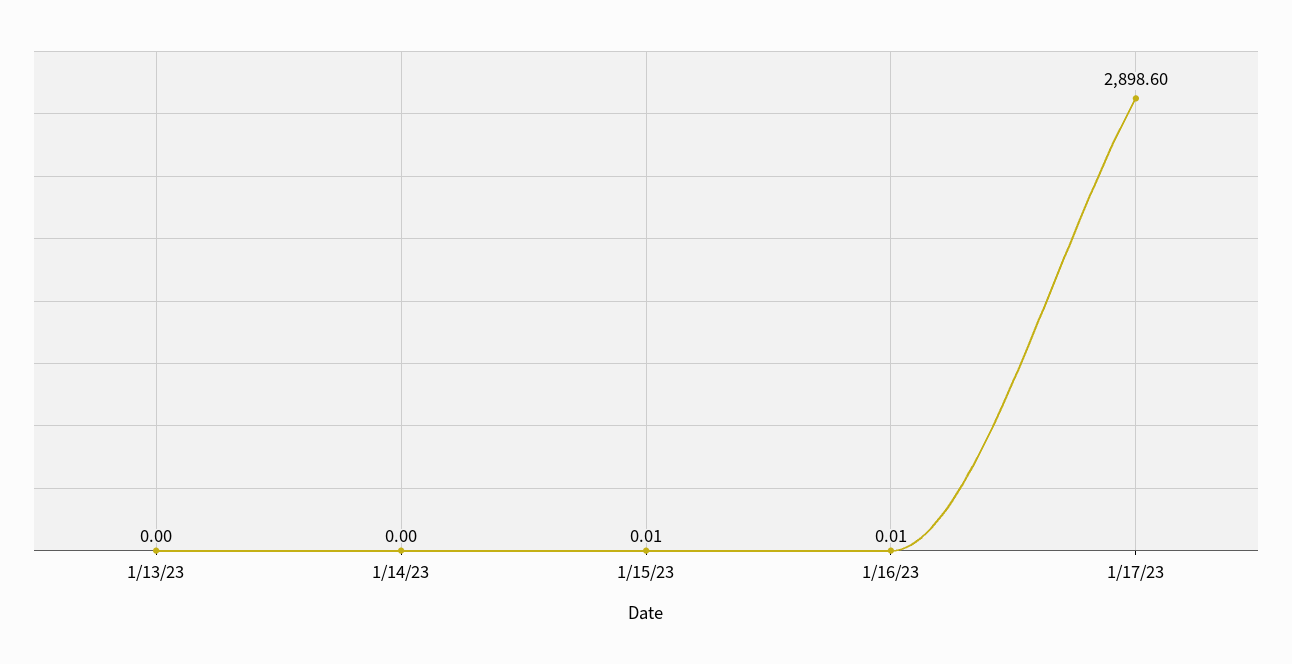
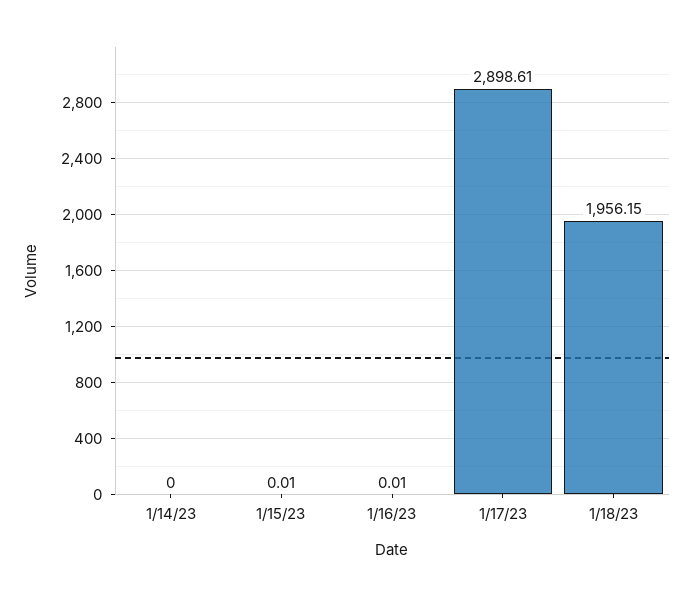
1/13/23: 0 -> none
1/17/23: 2898.6 -> 2898.61
1/18/23: none -> 1956.15

